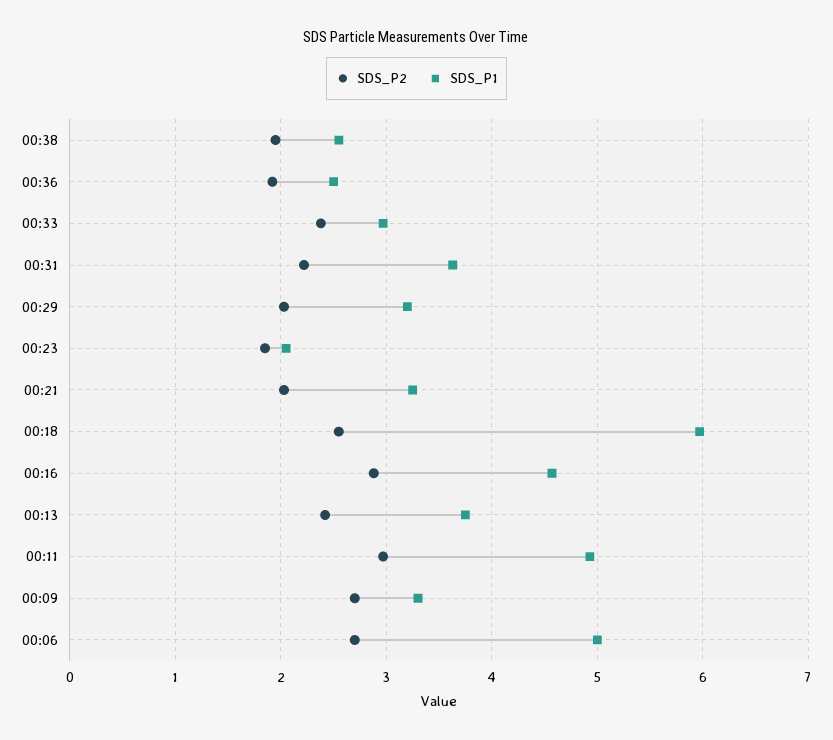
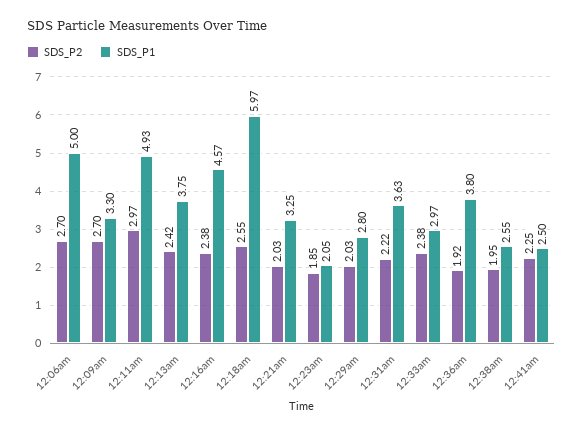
SDS_P1, 00:36: 2.5 -> 3.8
SDS_P1, 00:29: 3.2 -> 2.8
SDS_P2, 00:16: 2.9 -> 2.38
SDS_P2, 12:41am: none -> 2.25
SDS_P1, 12:41am: none -> 2.5

